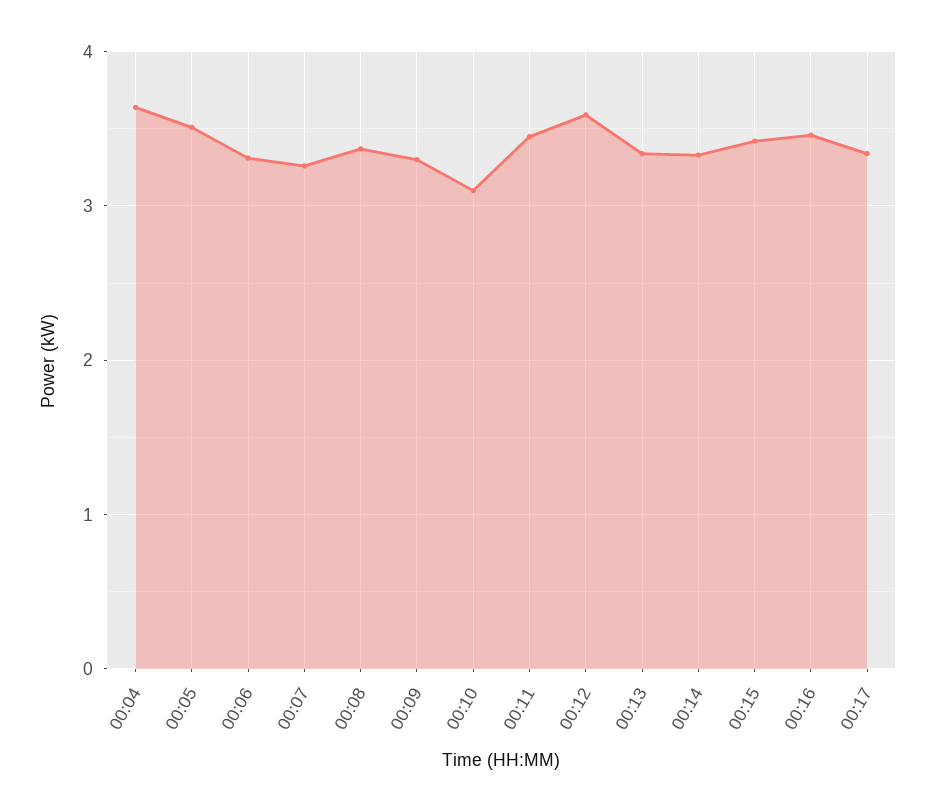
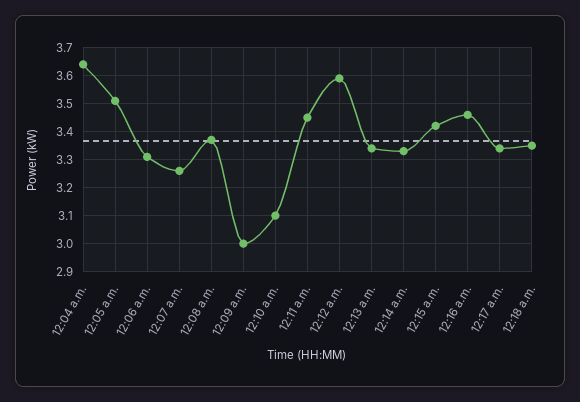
00:09: 3.3 -> 3
12:18 a.m.: none -> 3.35

